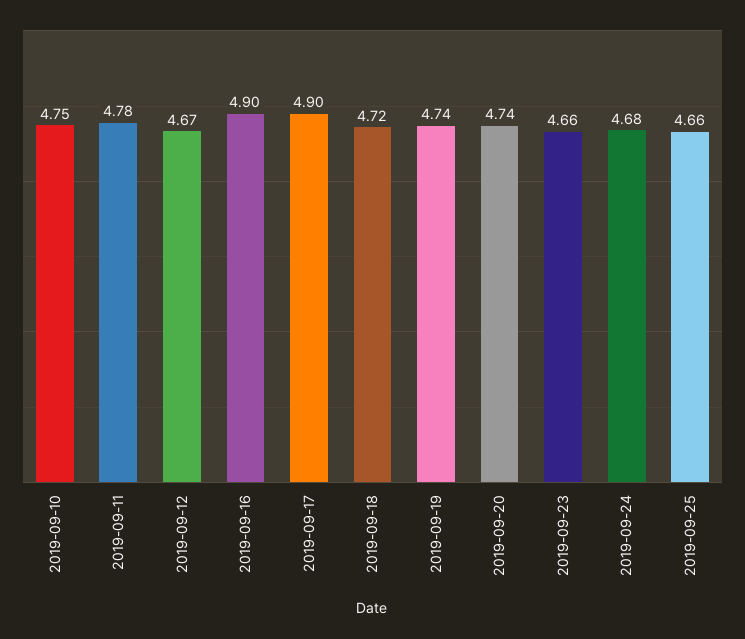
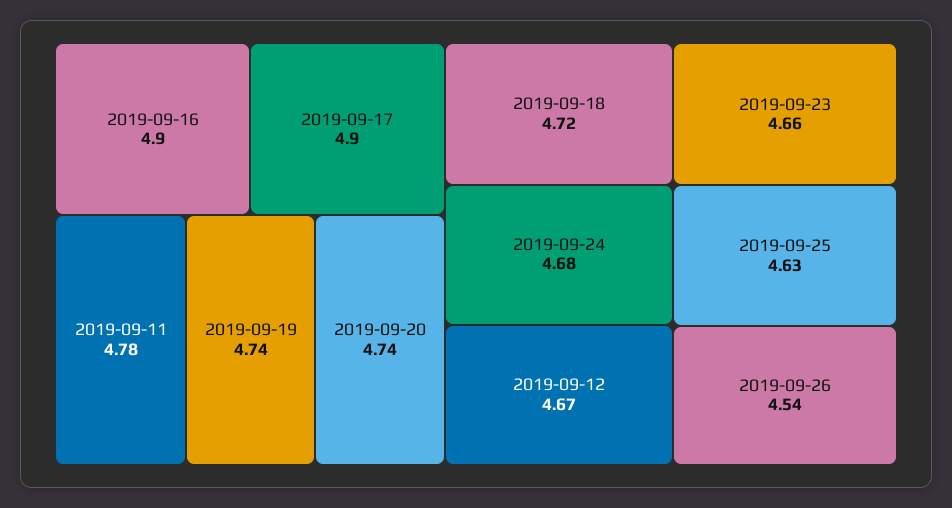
2019-09-10: 4.75 -> none
2019-09-25: 4.66 -> 4.63
2019-09-26: none -> 4.54

